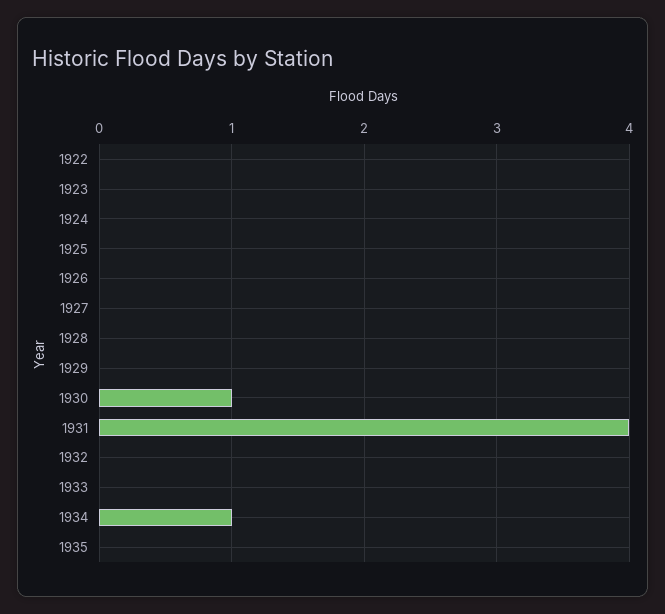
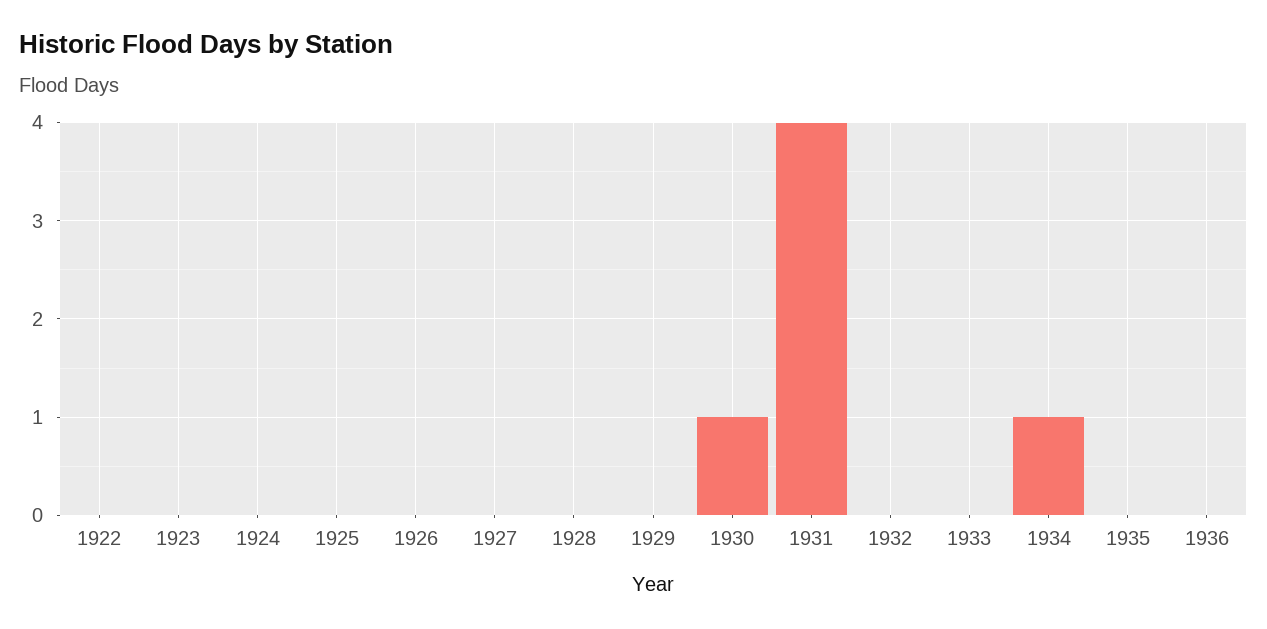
1936: none -> 0

